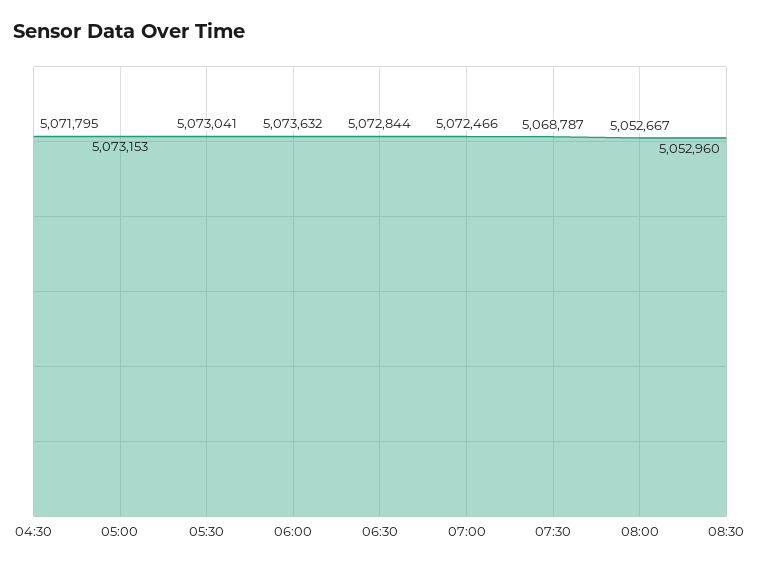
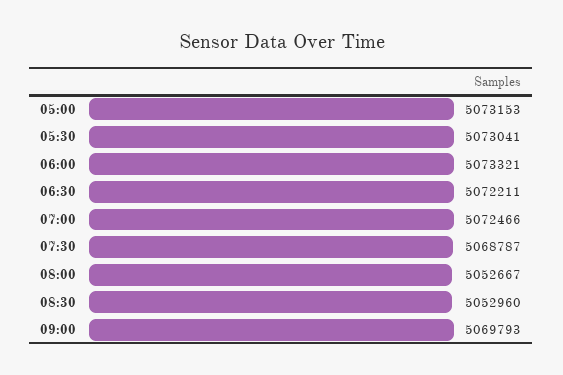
04:30: 5071795 -> none
06:00: 5073632 -> 5073321
06:30: 5072844 -> 5072211
09:00: none -> 5069793

